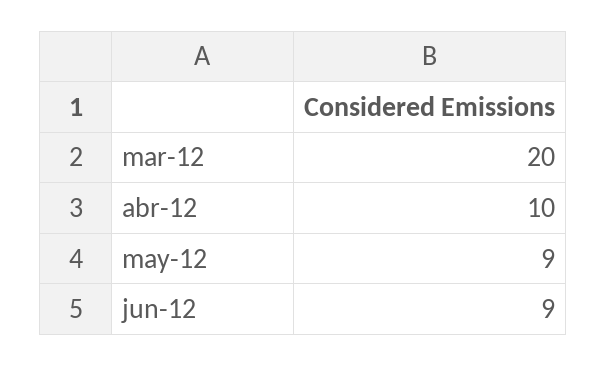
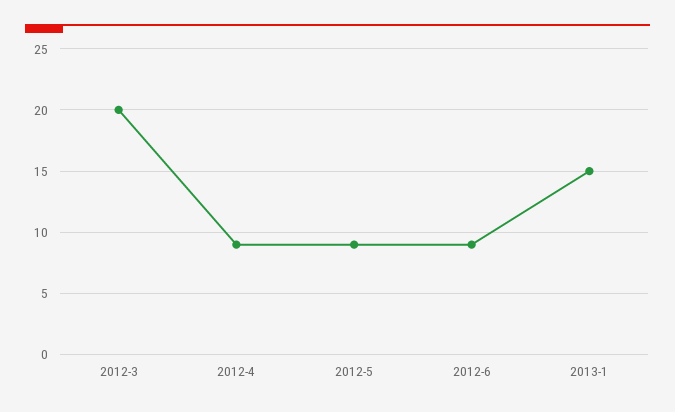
abr-12: 10 -> 9
2013-1: none -> 15

